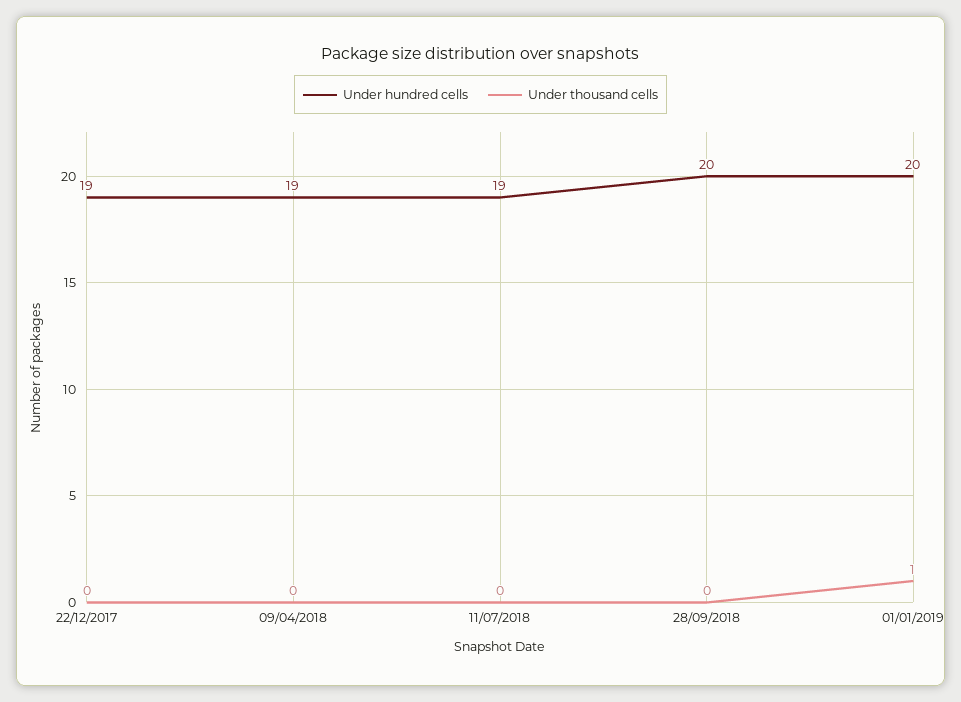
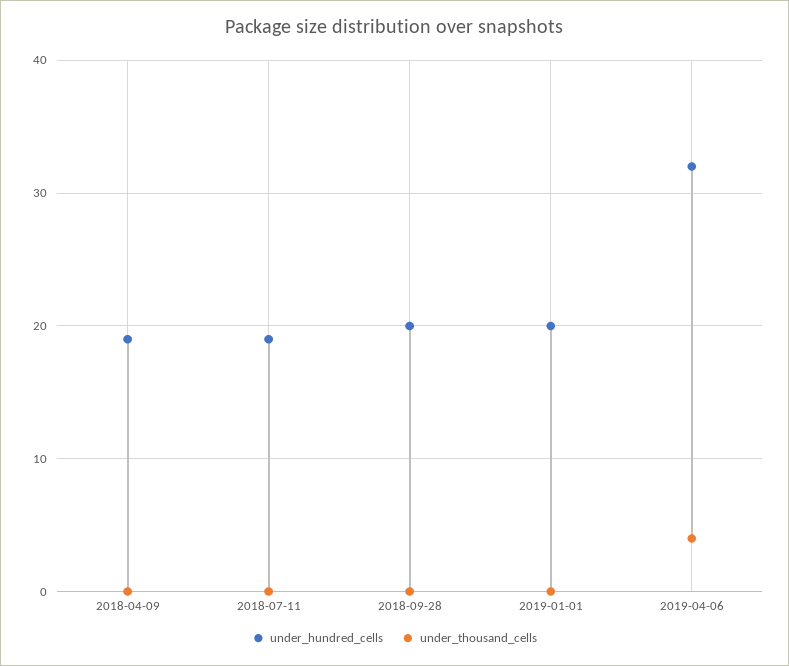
Under hundred cells, 22/12/2017: 19 -> none
Under thousand cells, 22/12/2017: 0 -> none
Under thousand cells, 01/01/2019: 1 -> 0
Under hundred cells, 2019-04-06: none -> 32
Under thousand cells, 2019-04-06: none -> 4

